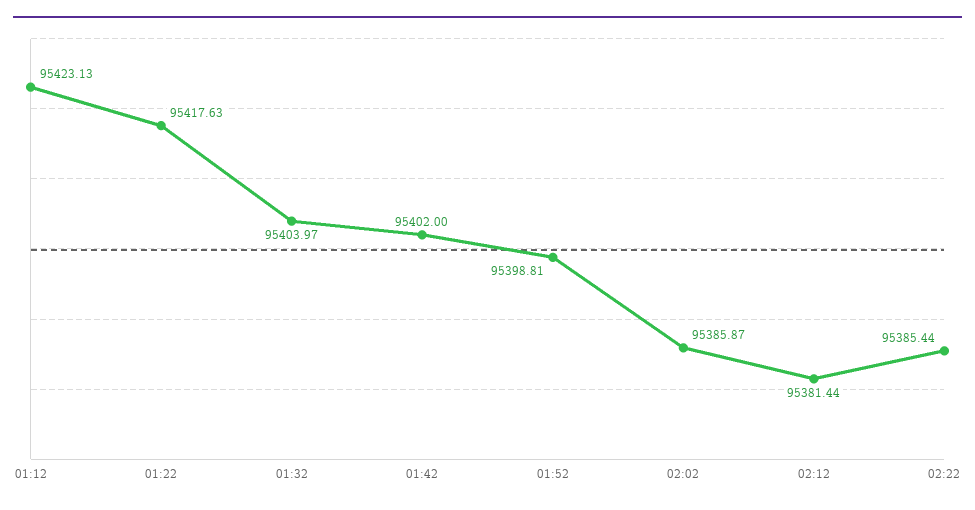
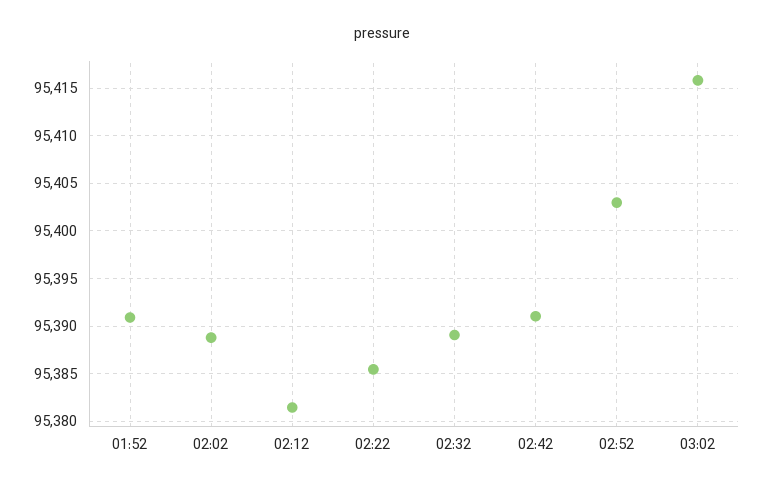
01:12: 95423.13 -> none
01:22: 95417.63 -> none
01:32: 95403.97 -> none
01:42: 95402 -> none
01:52: 95398.81 -> 95391
02:02: 95385.87 -> 95389
02:32: none -> 95389
02:42: none -> 95391
02:52: none -> 95403
03:02: none -> 95416

